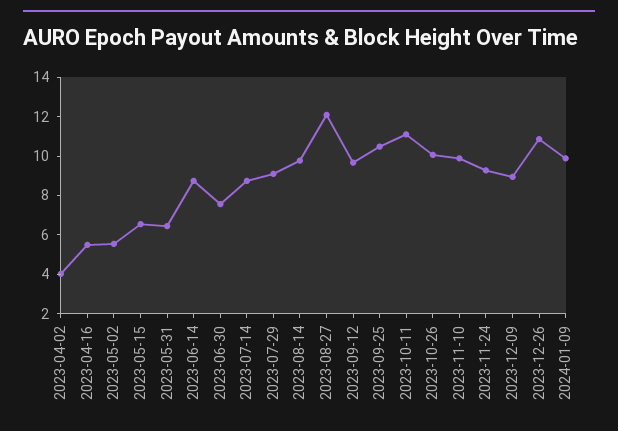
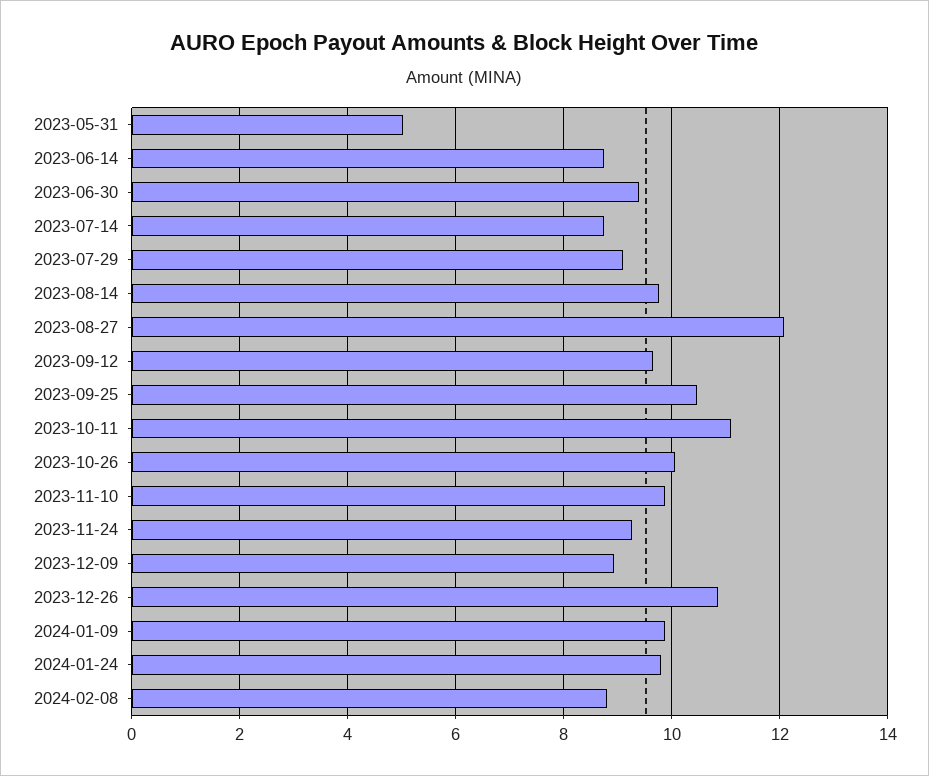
2023-04-02: 4 -> none
2023-04-16: 5.5 -> none
2023-05-02: 5.5 -> none
2023-05-15: 6.5 -> none
2023-05-31: 6.5 -> 5
2023-06-30: 7.5 -> 9.4
2024-01-24: none -> 9.8
2024-02-08: none -> 8.8

